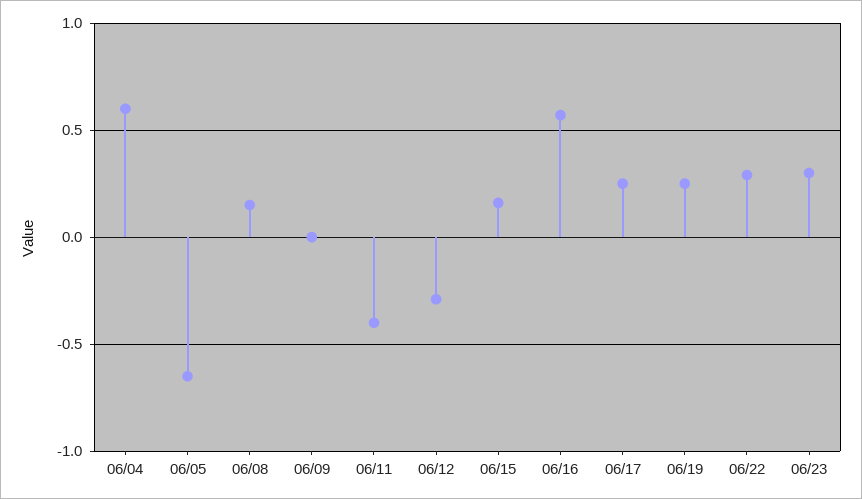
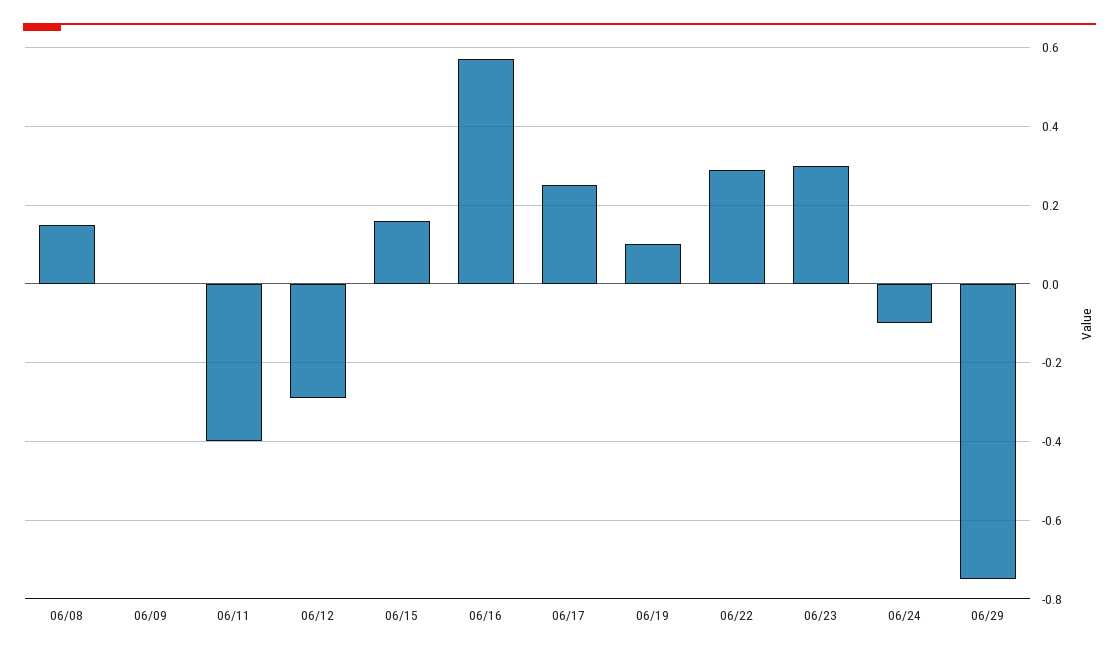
06/04: 0.6 -> none
06/05: -0.65 -> none
06/19: 0.25 -> 0.1
06/24: none -> -0.1
06/29: none -> -0.75

